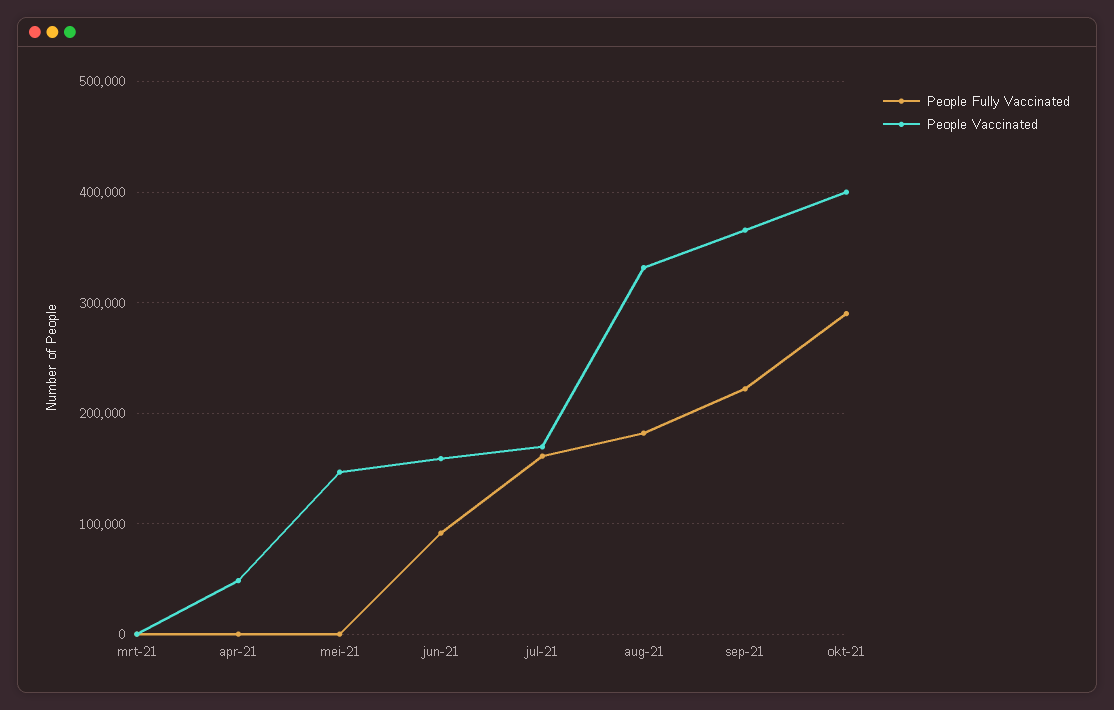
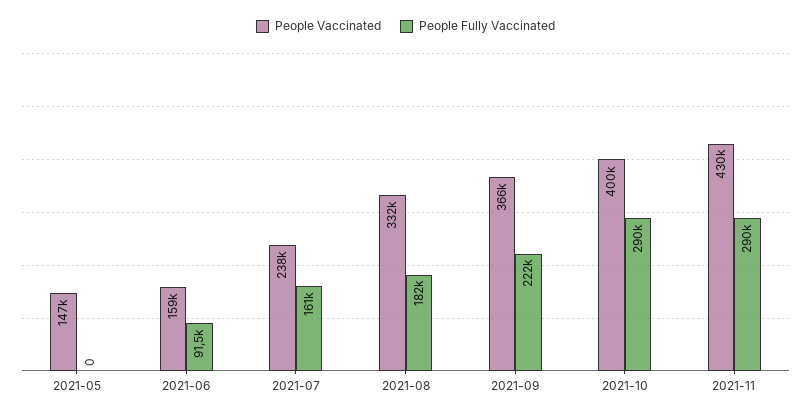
People Fully Vaccinated, mrt-21: 0 -> none
People Vaccinated, mrt-21: 0 -> none
People Fully Vaccinated, apr-21: 0 -> none
People Vaccinated, apr-21: 50000 -> none
People Vaccinated, jul-21: 170000 -> 238000
People Vaccinated, 2021-11: none -> 430000
People Fully Vaccinated, 2021-11: none -> 290000

